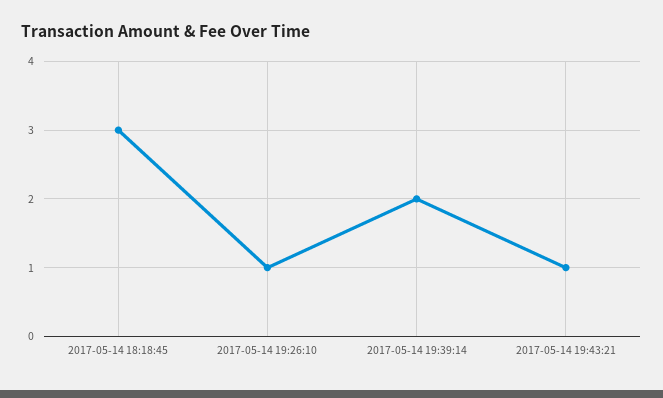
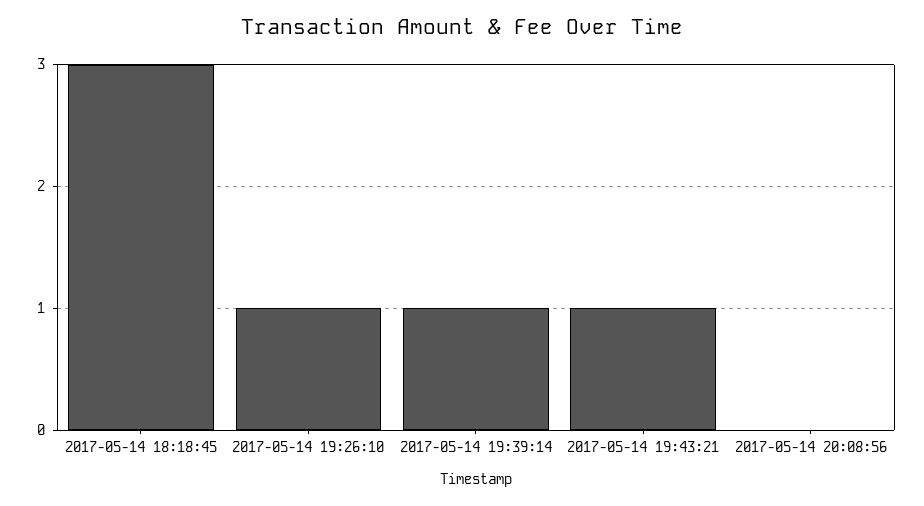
2017-05-14 19:39:14: 2 -> 1
2017-05-14 20:08:56: none -> 0

